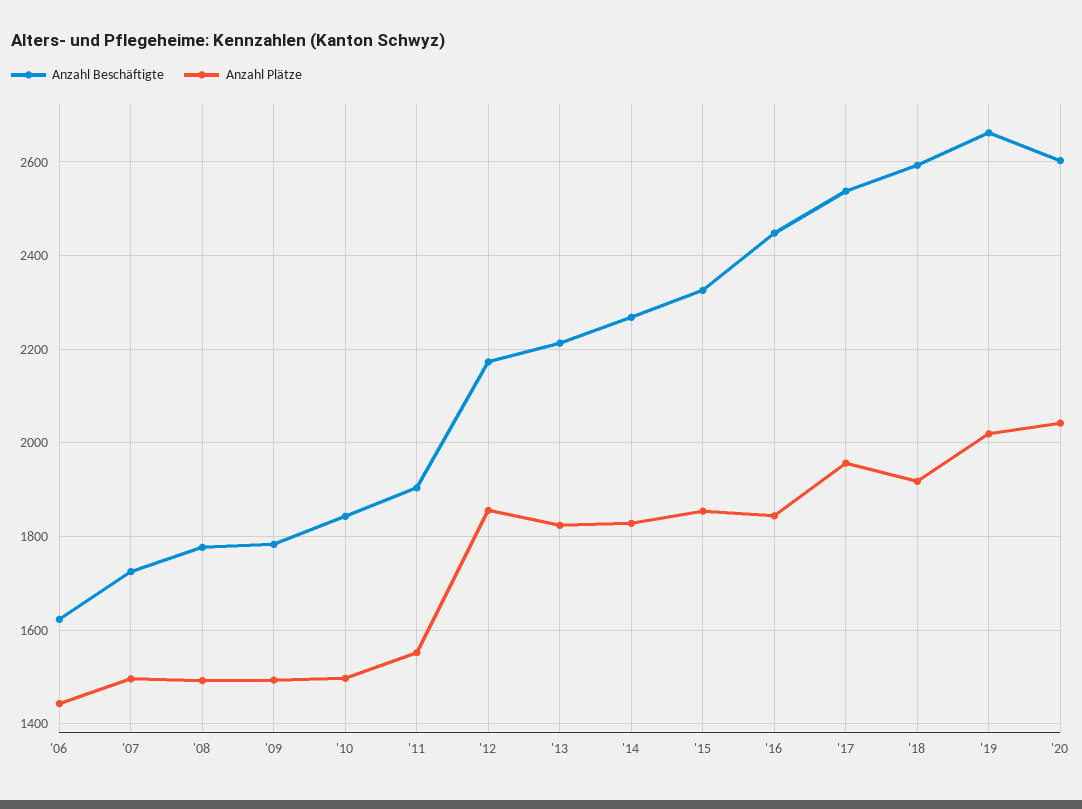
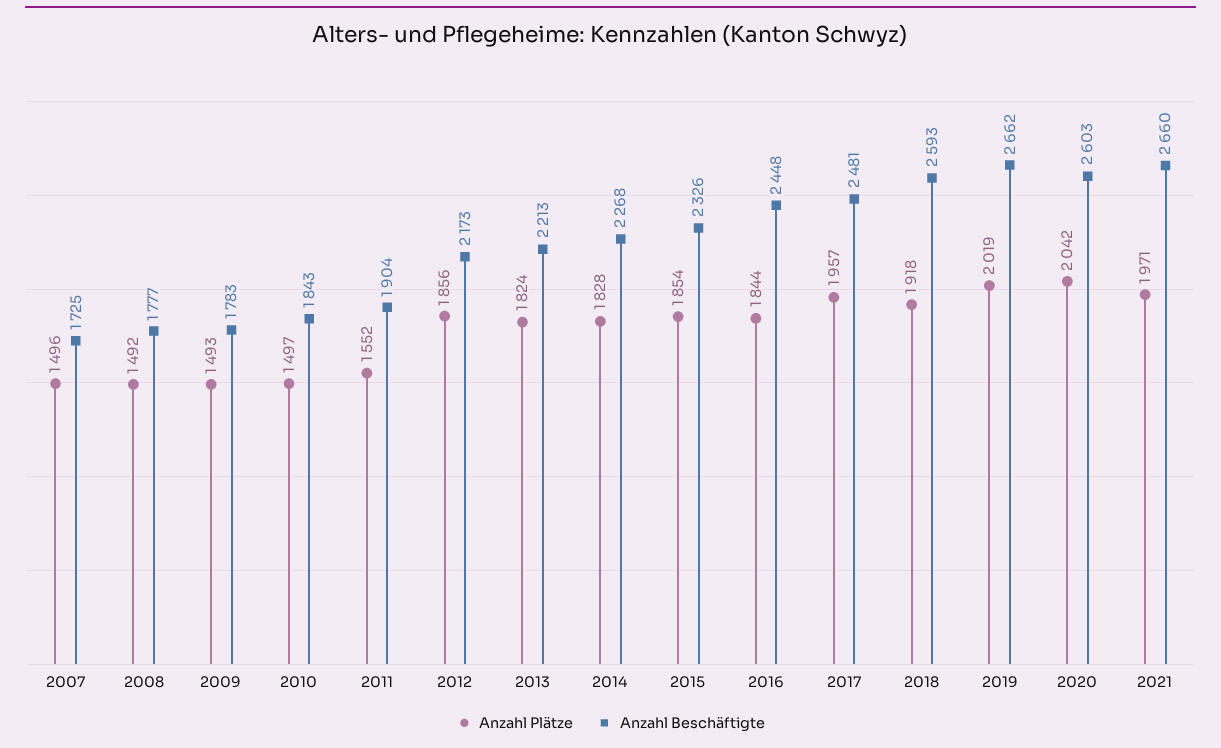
Anzahl Beschäftigte, '06: 1620 -> none
Anzahl Plätze, '06: 1440 -> none
Anzahl Beschäftigte, '17: 2540 -> 2481
Anzahl Plätze, 2021: none -> 1971
Anzahl Beschäftigte, 2021: none -> 2660

